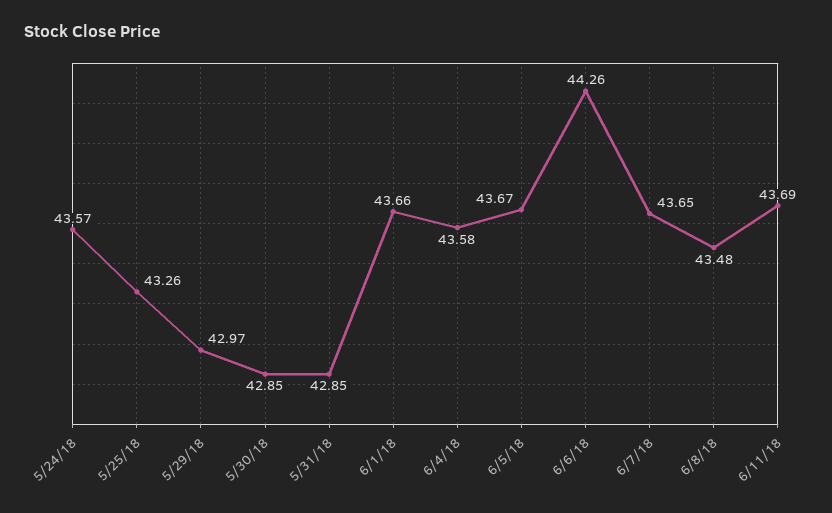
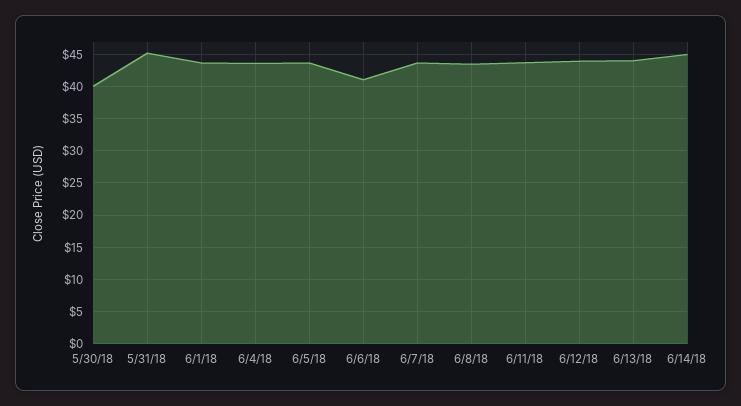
5/24/18: 43.57 -> none
5/25/18: 43.26 -> none
5/29/18: 42.97 -> none
5/30/18: 42.85 -> 40
5/31/18: 42.85 -> 45
6/6/18: 44.26 -> 41
6/12/18: none -> 44
6/13/18: none -> 44
6/14/18: none -> 45

